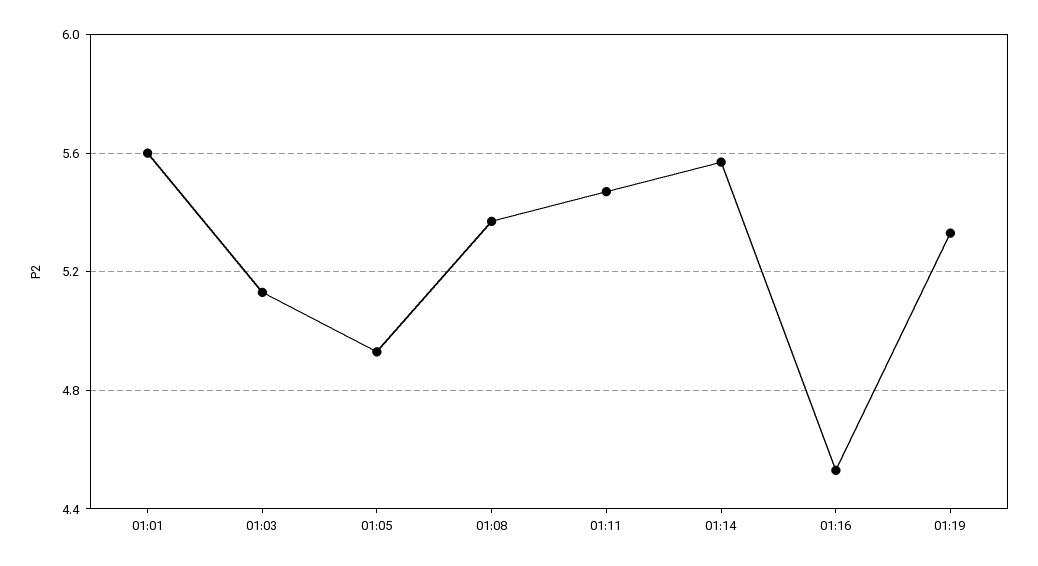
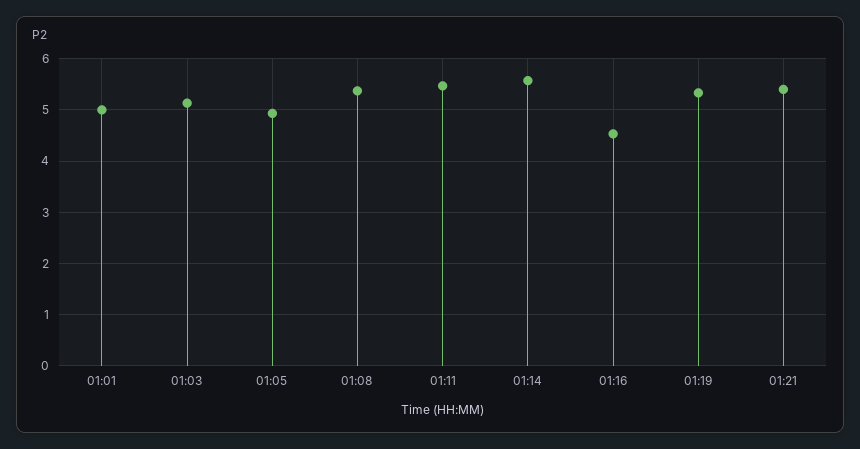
01:01: 5.6 -> 5
01:21: none -> 5.4

